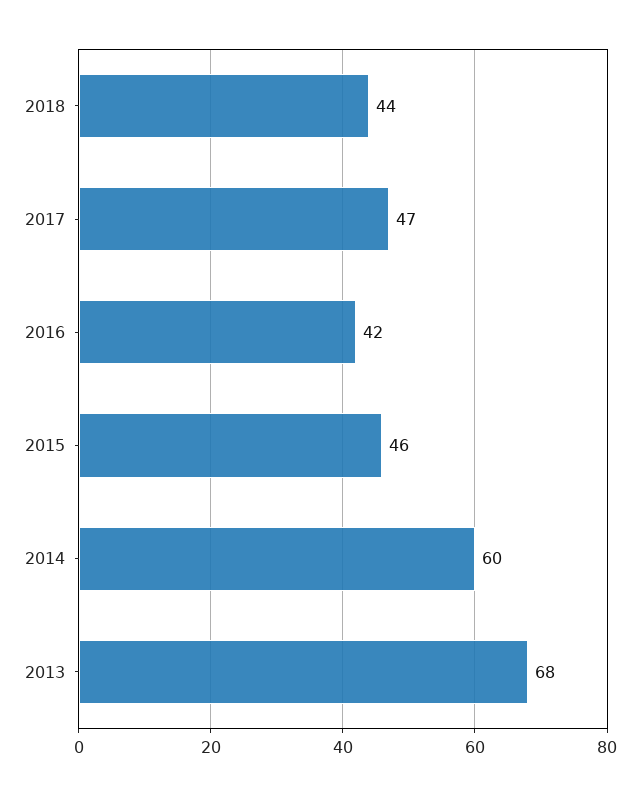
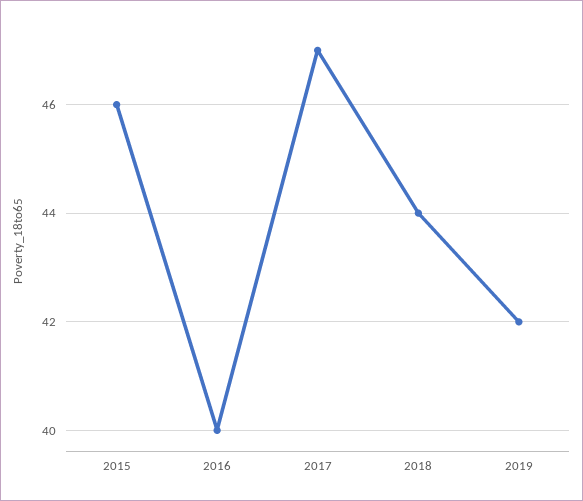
2016: 42 -> 40
2014: 60 -> none
2013: 68 -> none
2019: none -> 42

